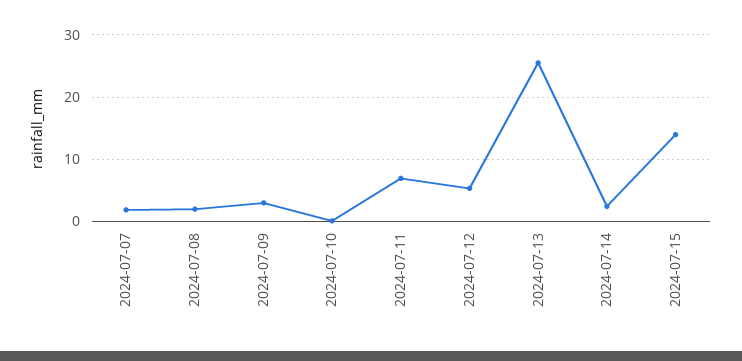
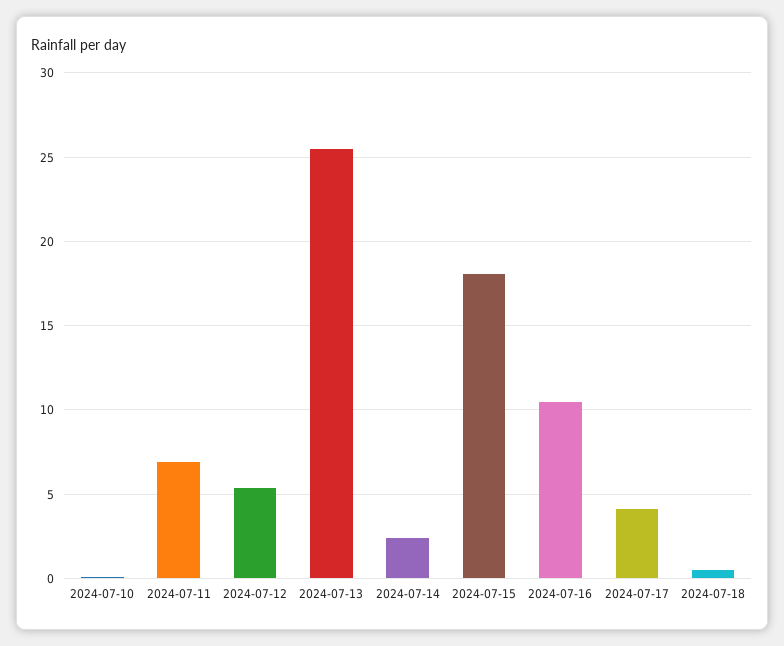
2024-07-07: 2 -> none
2024-07-08: 2 -> none
2024-07-09: 3 -> none
2024-07-15: 14 -> 18
2024-07-16: none -> 10.5
2024-07-17: none -> 4
2024-07-18: none -> 0.5

